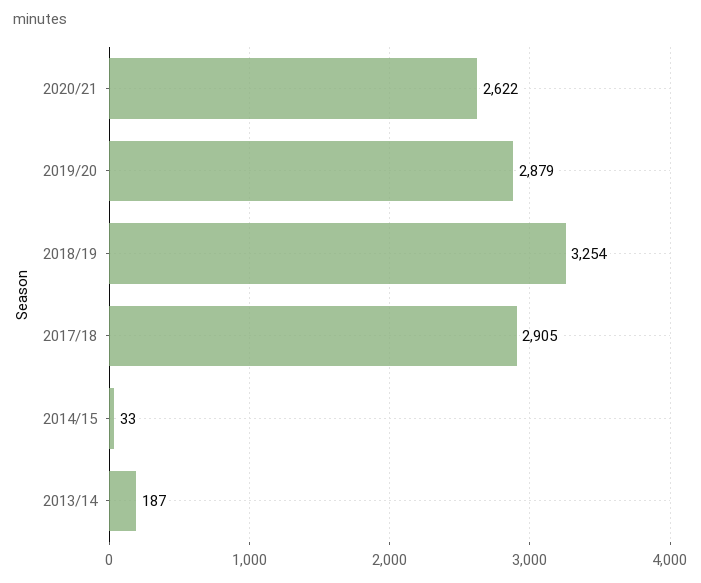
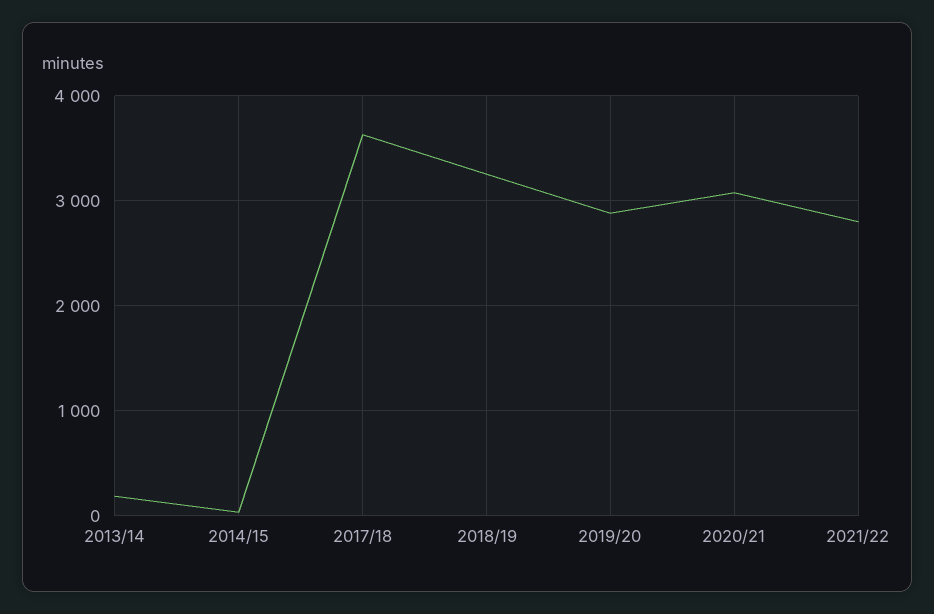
2020/21: 2622 -> 3100
2017/18: 2905 -> 3600
2021/22: none -> 2800

